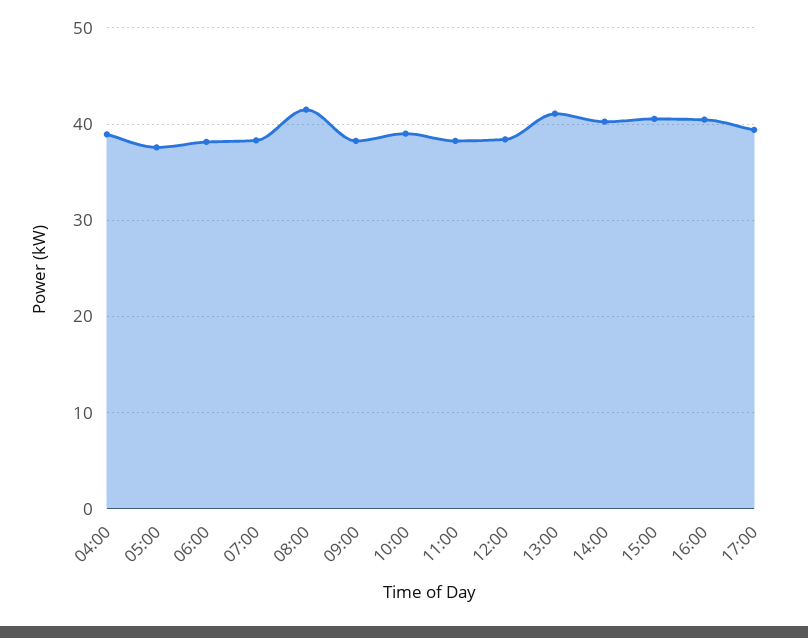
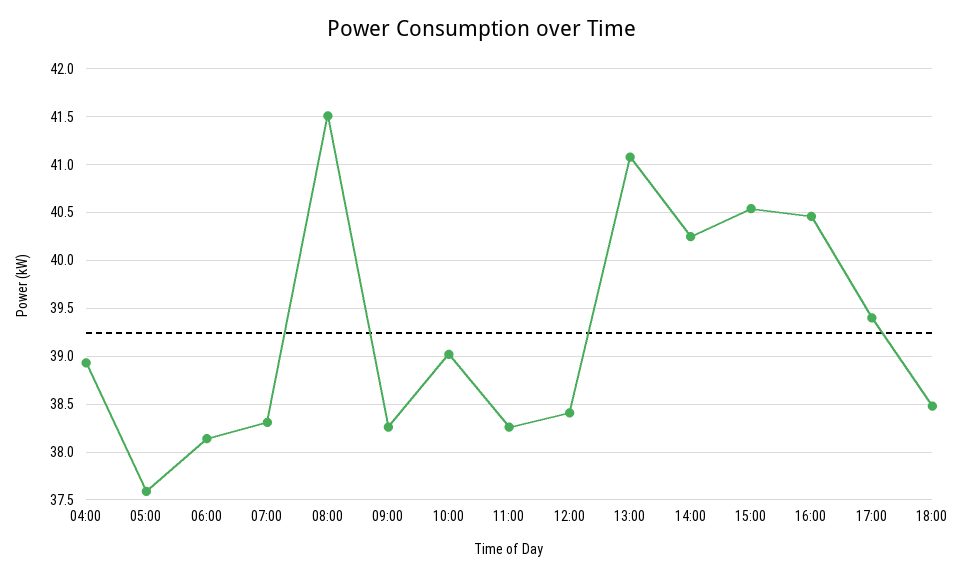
18:00: none -> 38.5

